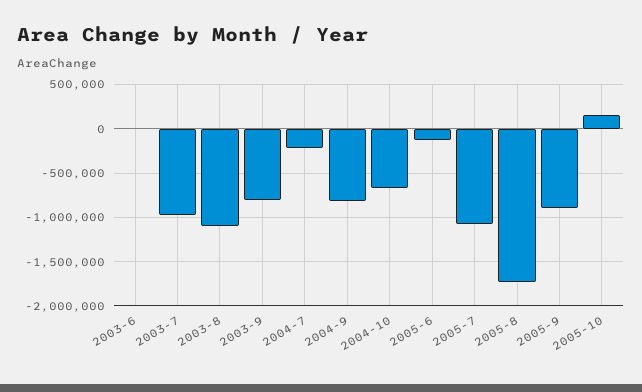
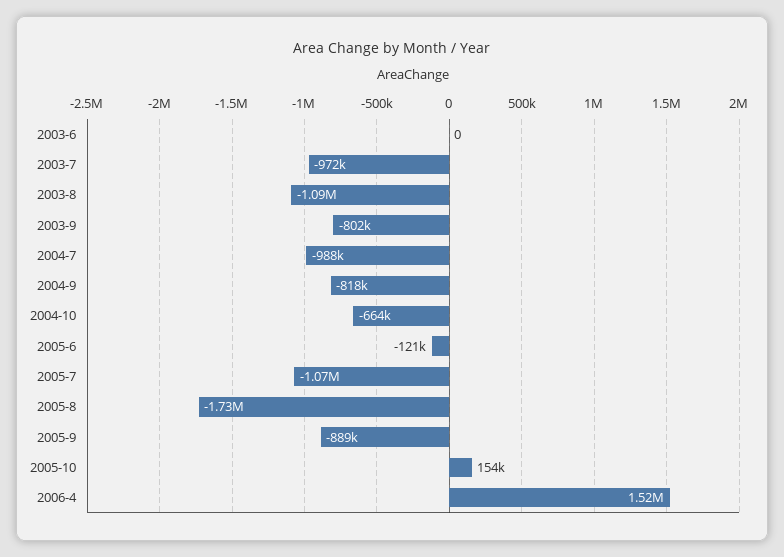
2004-7: -200000 -> -988000
2006-4: none -> 1520000

